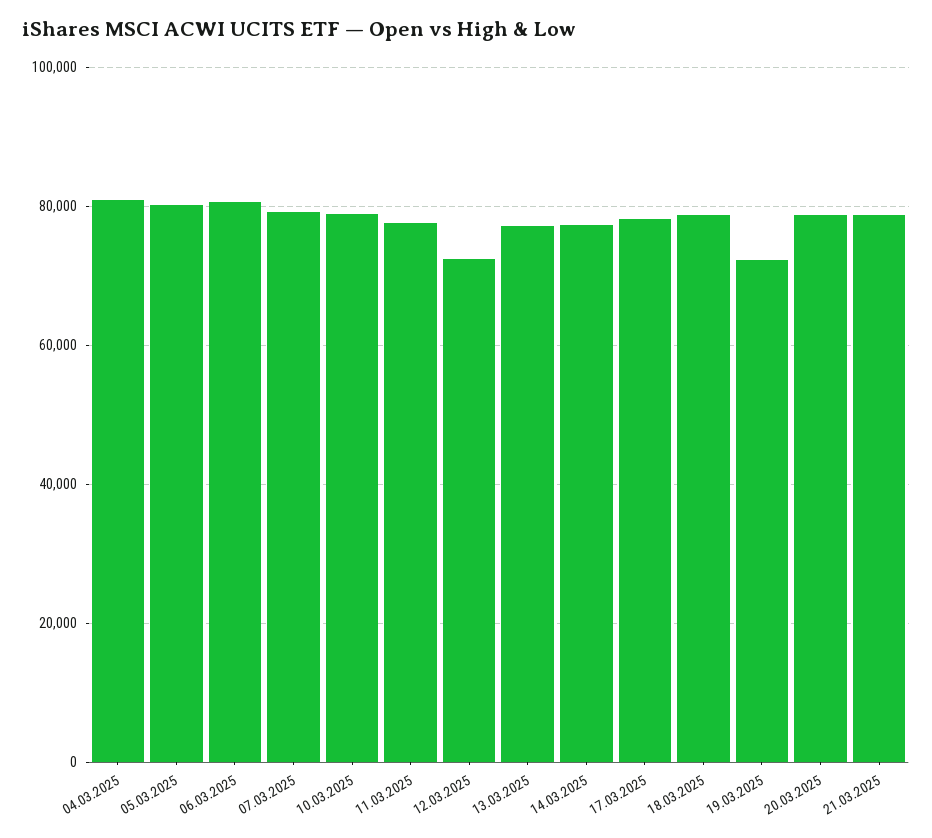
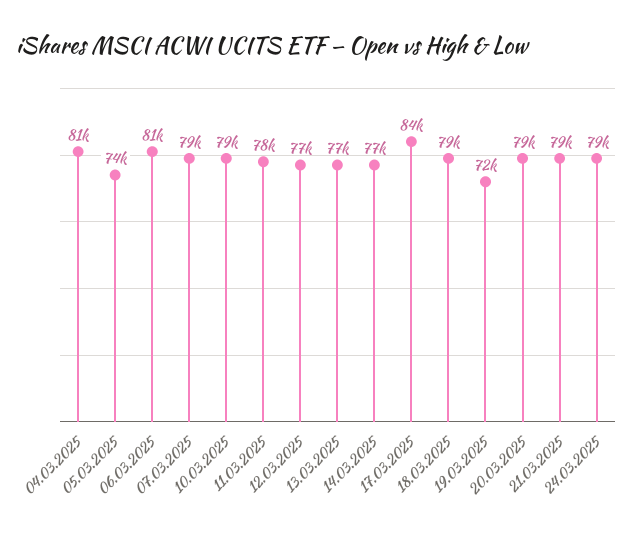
05.03.2025: 80000 -> 74000
12.03.2025: 72000 -> 77000
17.03.2025: 78000 -> 84000
24.03.2025: none -> 79000

